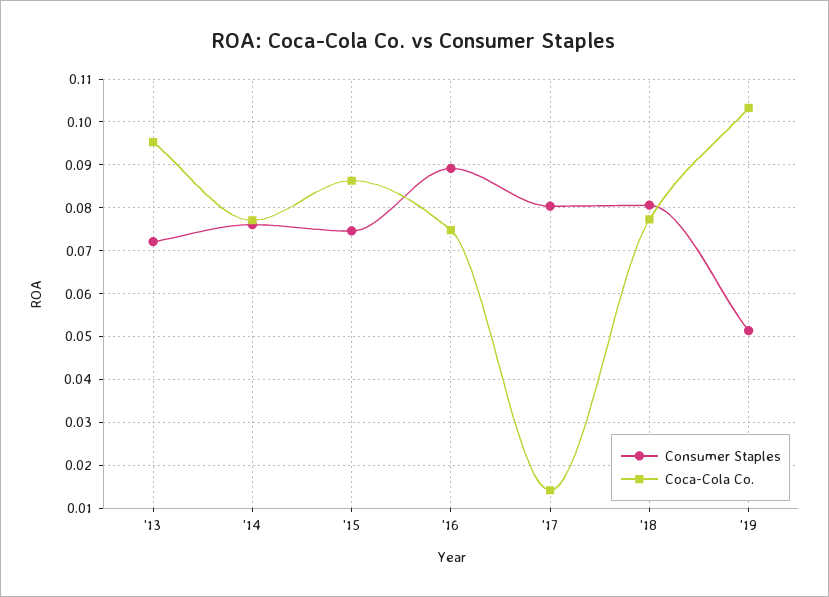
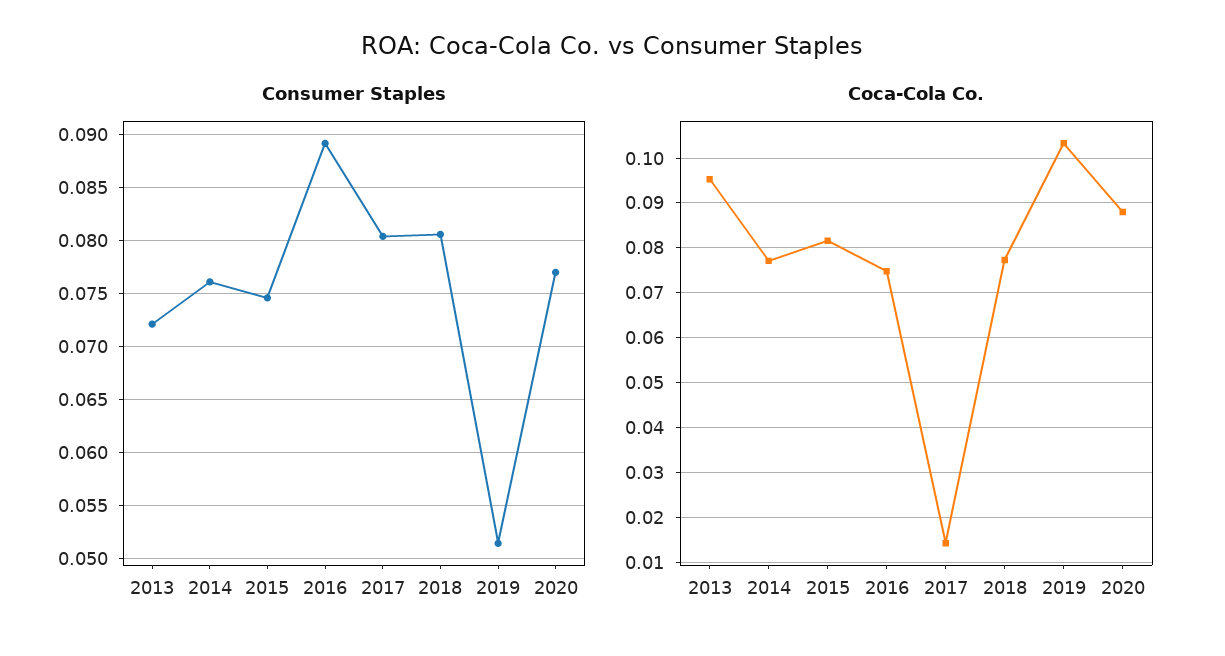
Coca-Cola Co., '15: 0.086 -> 0.082
Consumer Staples, 2020: none -> 0.077
Coca-Cola Co., 2020: none -> 0.088

